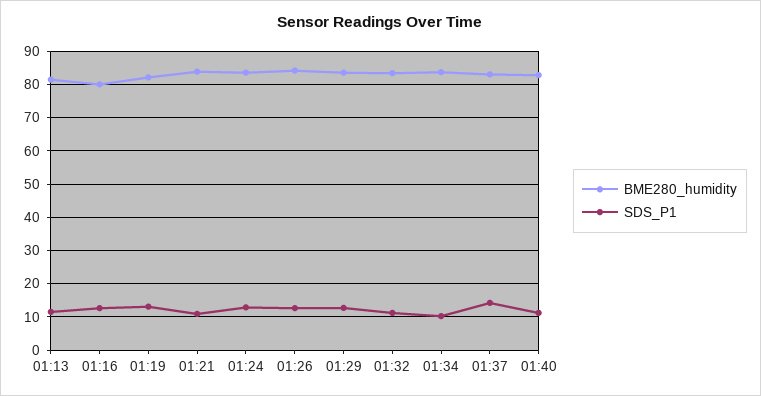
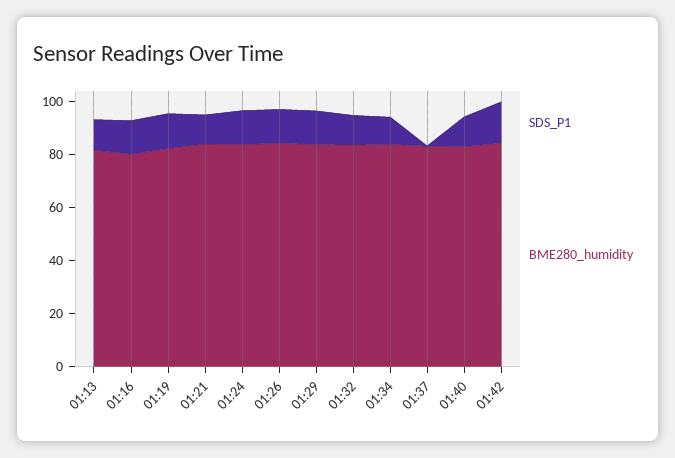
SDS_P1, 01:37: 14 -> 0
SDS_P1, 01:42: none -> 15
BME280_humidity, 01:42: none -> 85

